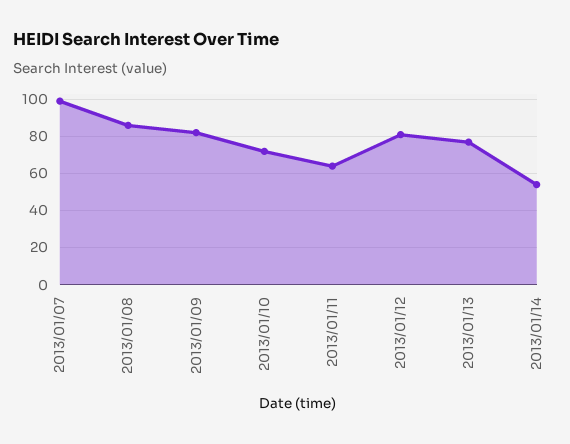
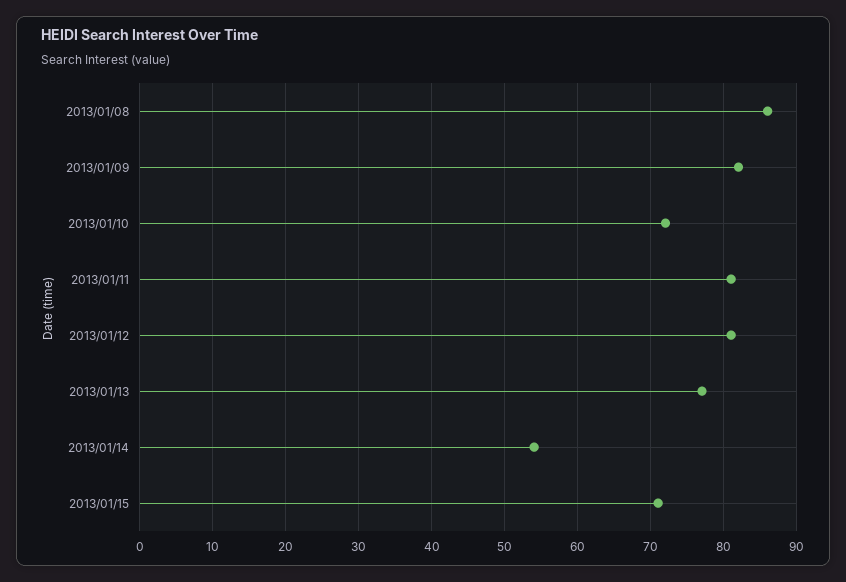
2013/01/07: 100 -> none
2013/01/11: 65 -> 81
2013/01/15: none -> 71

